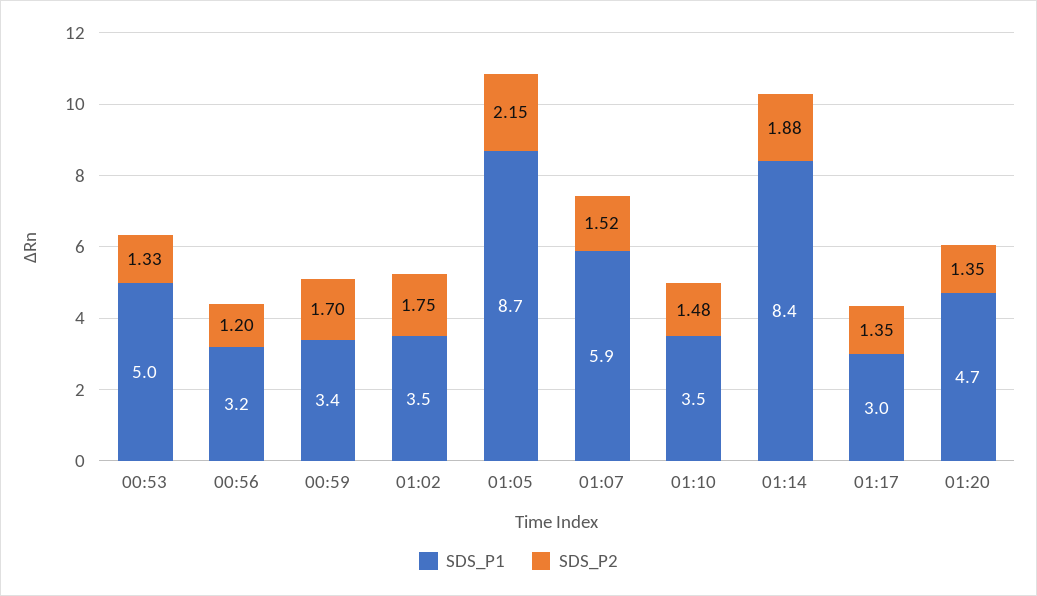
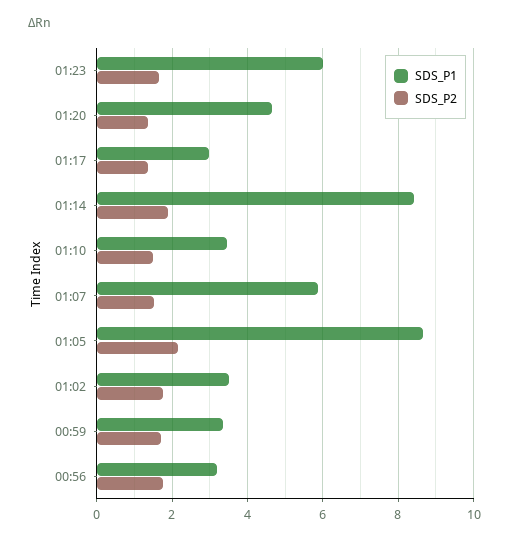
SDS_P1, 00:53: 5 -> none
SDS_P2, 00:53: 1.33 -> none
SDS_P2, 00:56: 1.2 -> 1.8
SDS_P1, 01:23: none -> 6
SDS_P2, 01:23: none -> 1.6

